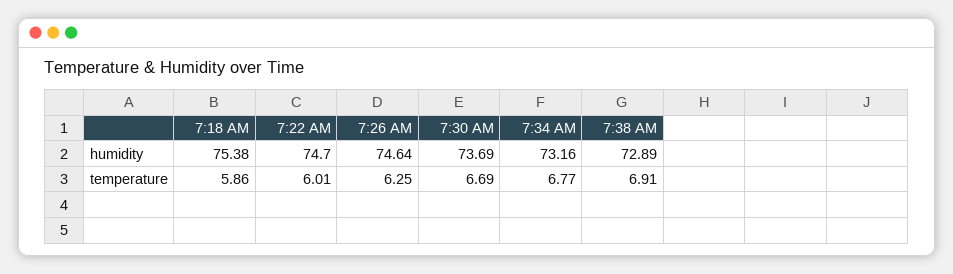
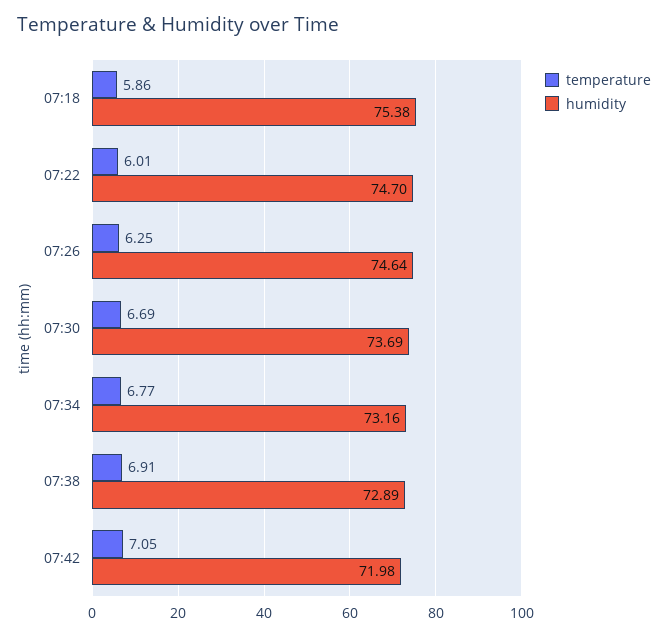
temperature, 07:42: none -> 7.05
humidity, 07:42: none -> 71.98

